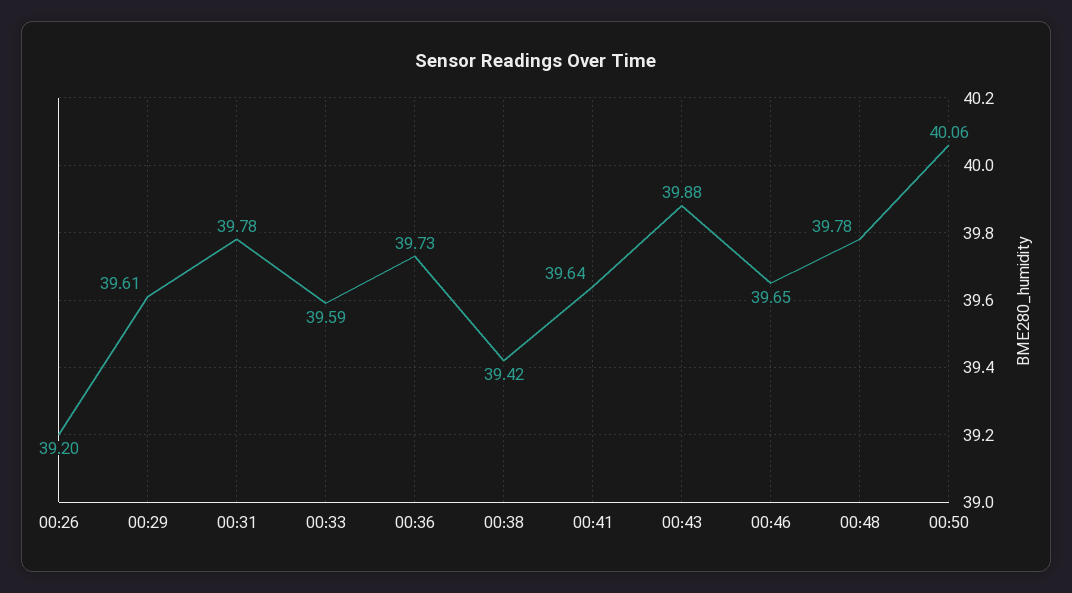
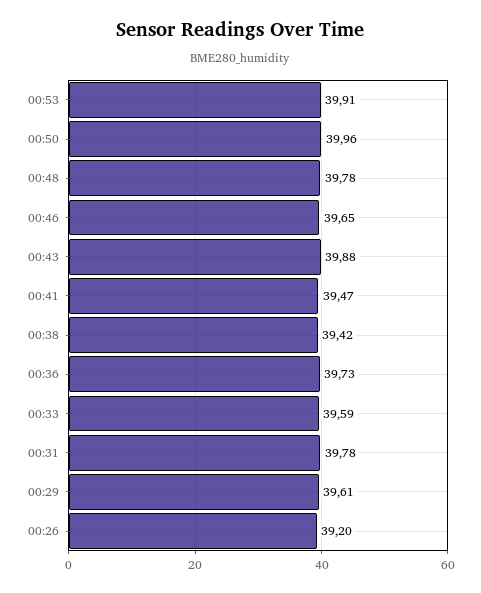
00:41: 39.64 -> 39.47
00:50: 40.06 -> 39.96
00:53: none -> 39.91

